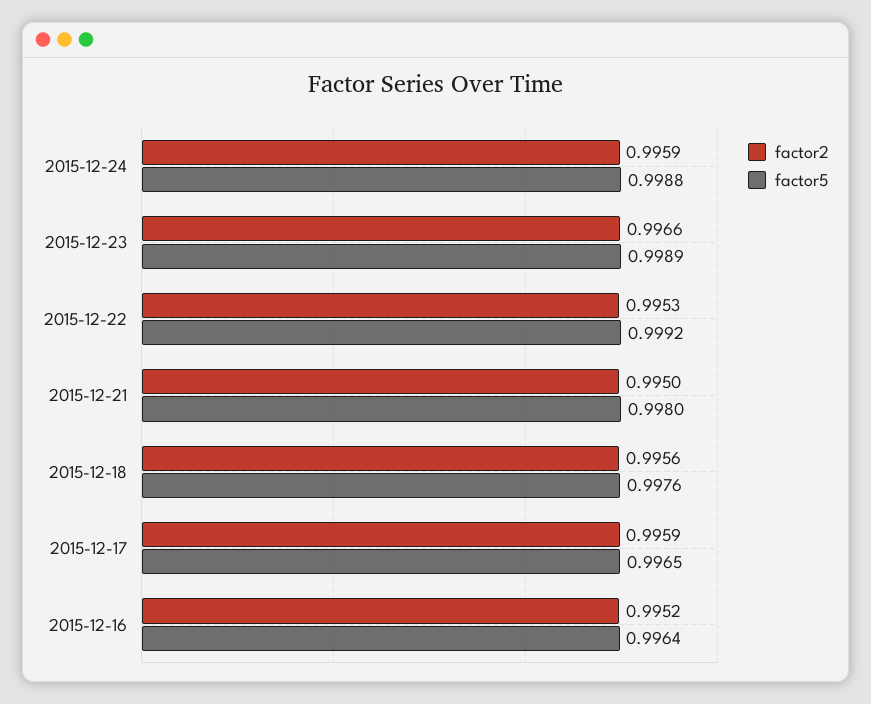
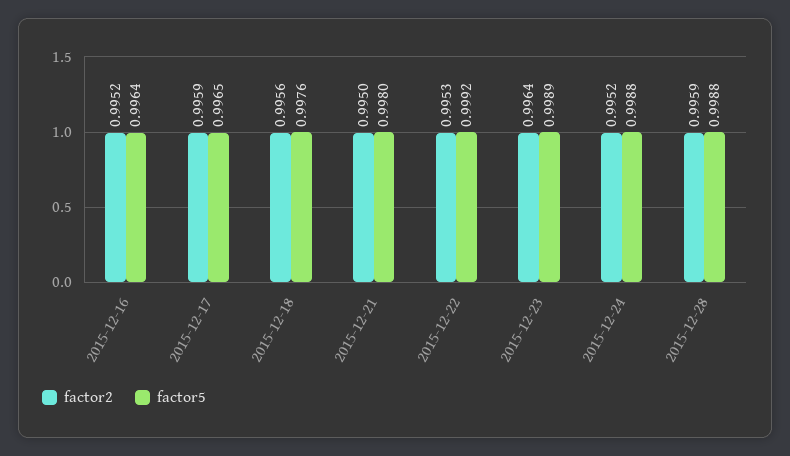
factor2, 2015-12-24: 0.9959 -> 0.9952
factor2, 2015-12-23: 0.9966 -> 0.9964
factor2, 2015-12-28: none -> 0.9959
factor5, 2015-12-28: none -> 0.9988

